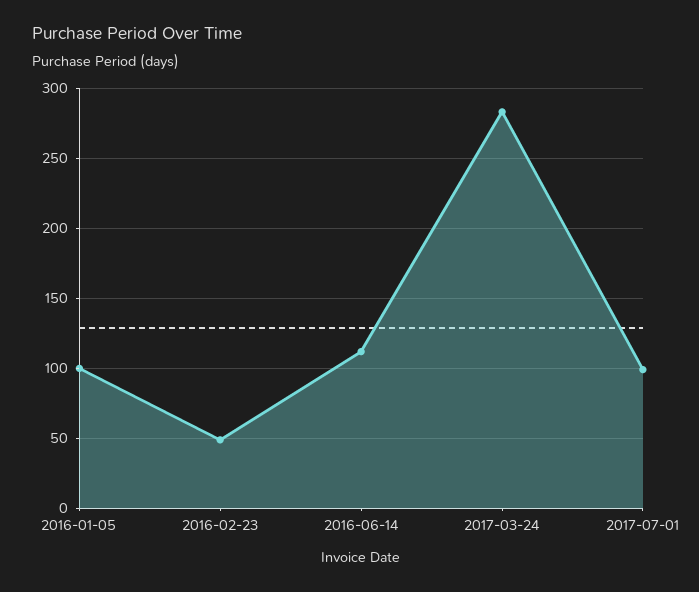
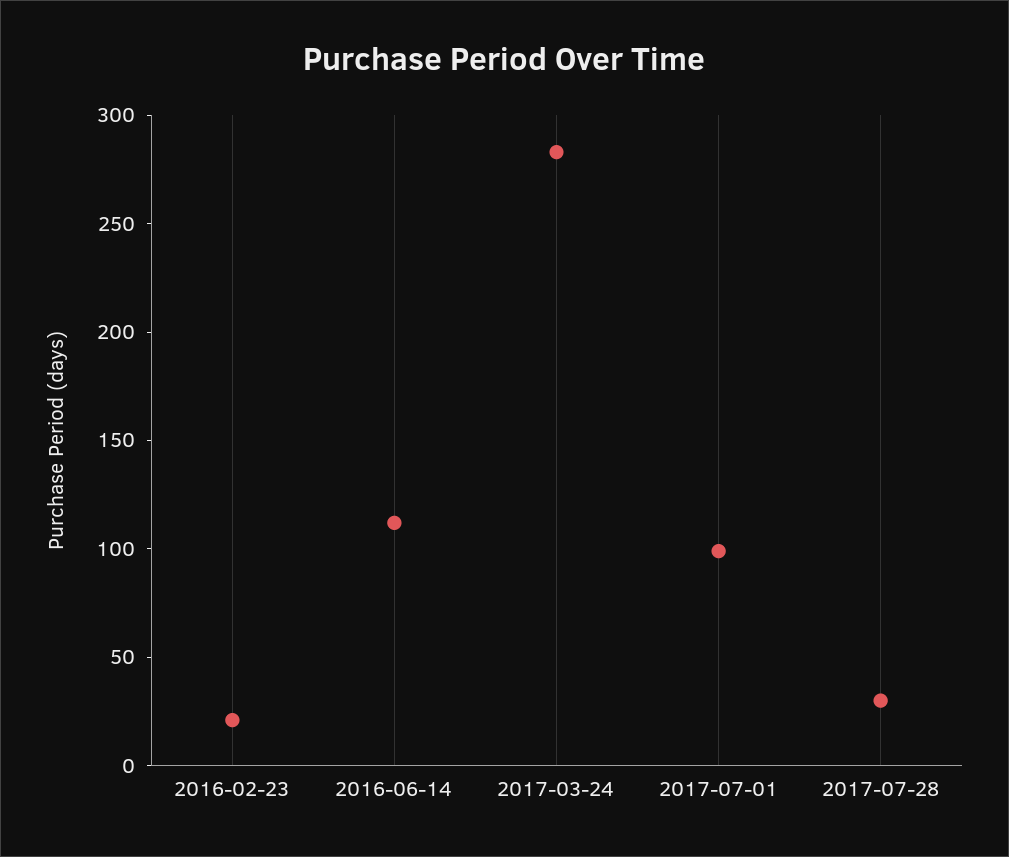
2016-01-05: 100 -> none
2016-02-23: 50 -> 20
2017-07-28: none -> 30

